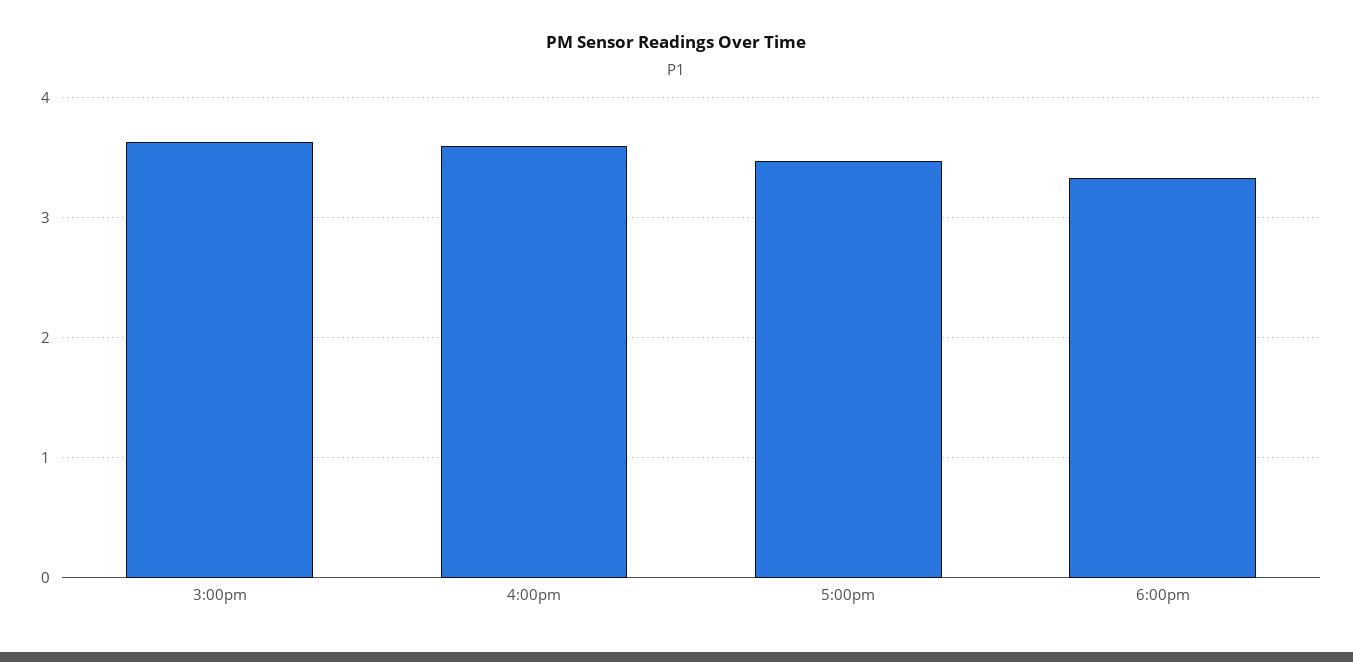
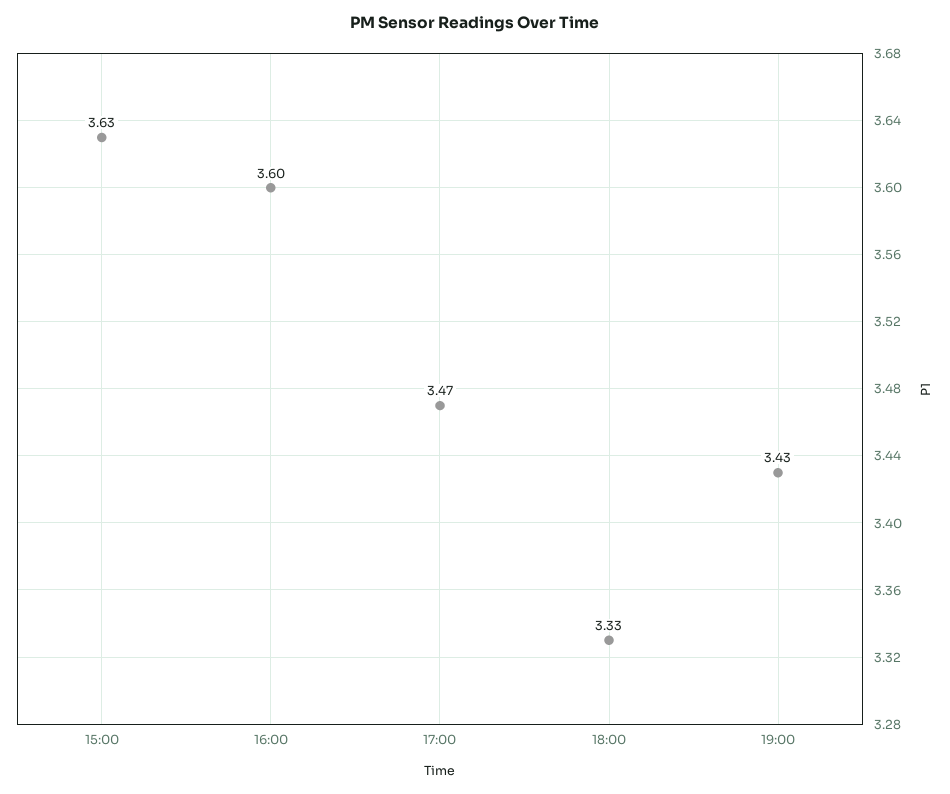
19:00: none -> 3.43

